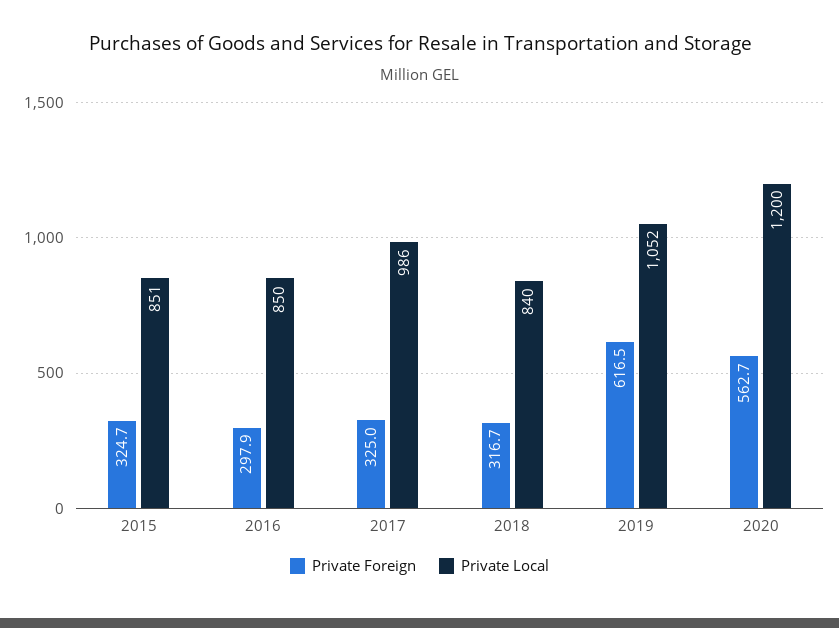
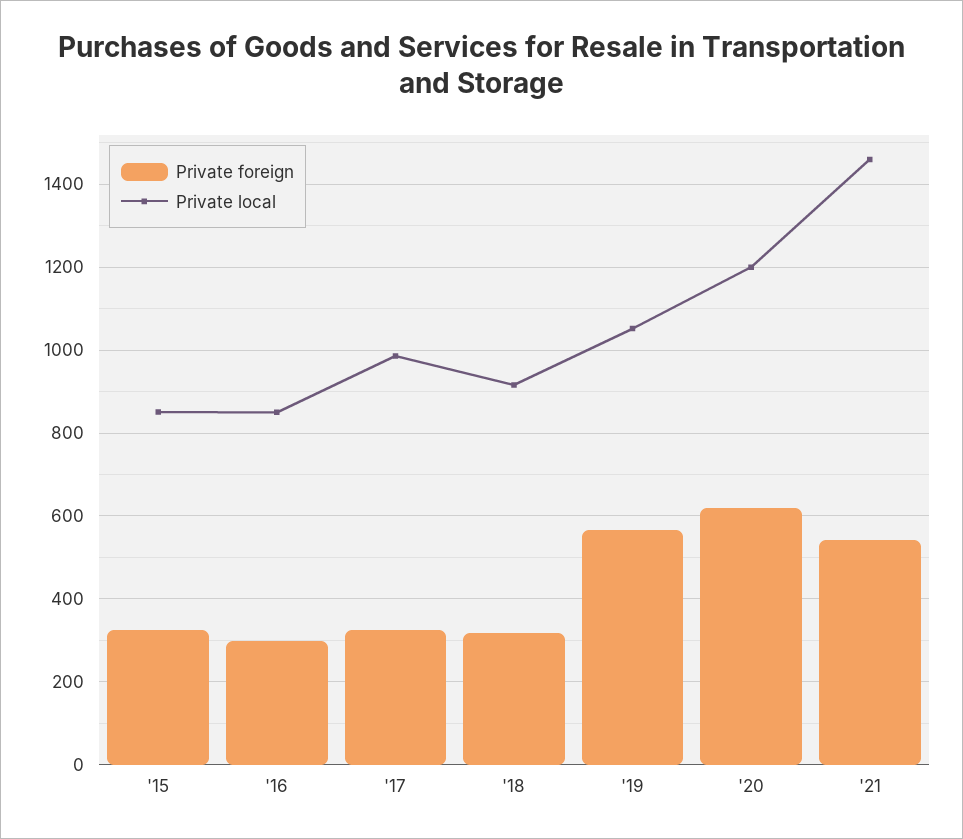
Private Local, 2018: 840 -> 920
Private Foreign, 2019: 616.5 -> 560
Private Foreign, 2020: 562.7 -> 620
Private Foreign, '21: none -> 540
Private Local, '21: none -> 1460

